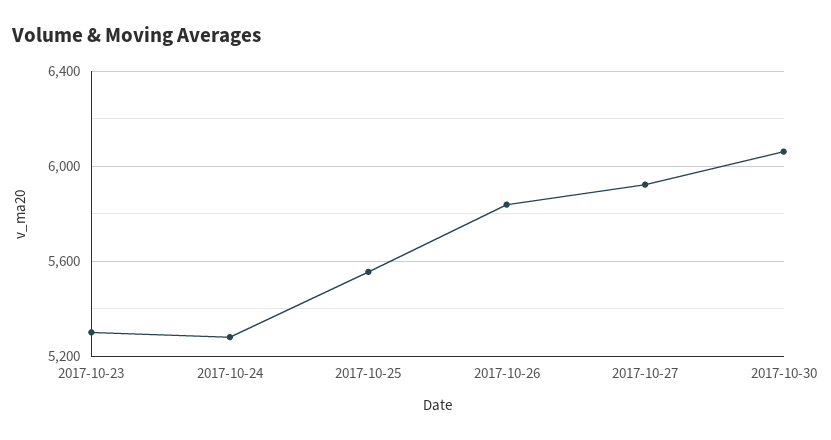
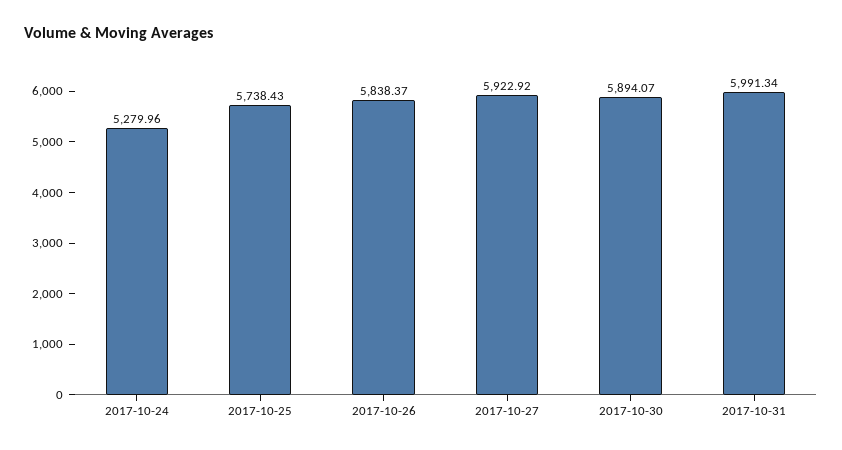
2017-10-23: 5300 -> none
2017-10-25: 5550 -> 5738.43
2017-10-30: 6050 -> 5894.07
2017-10-31: none -> 5991.34

